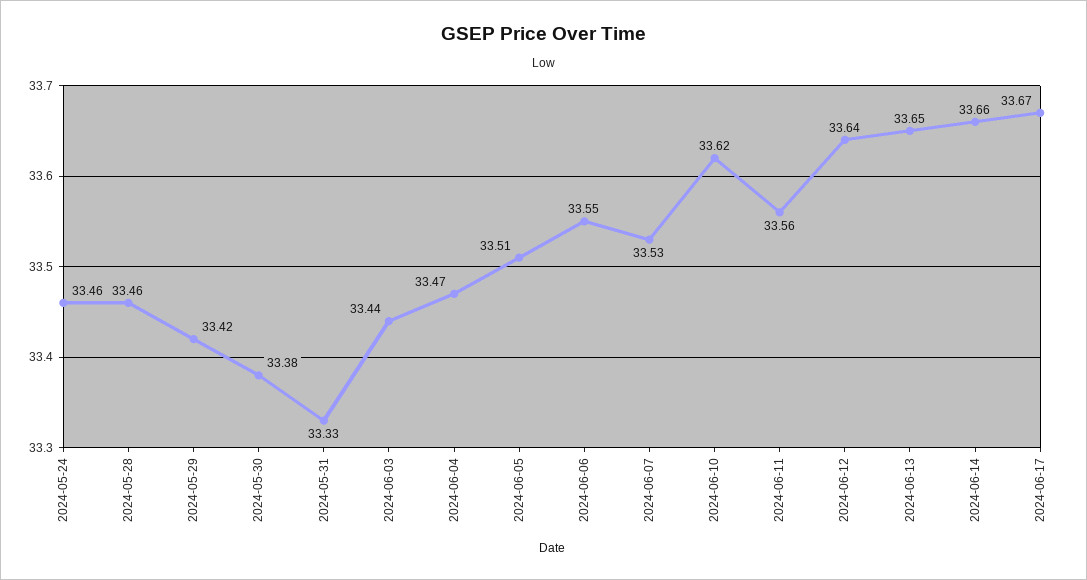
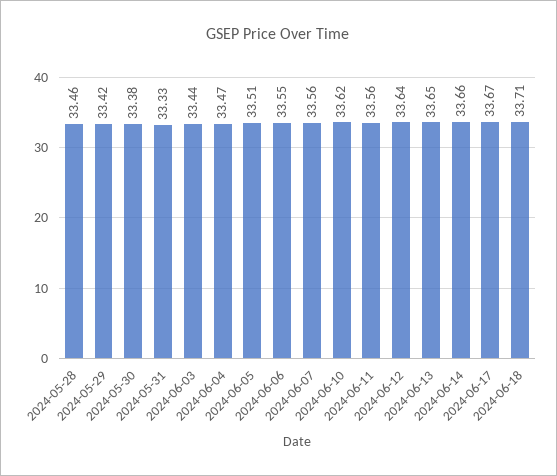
2024-05-24: 33.46 -> none
2024-06-07: 33.53 -> 33.56
2024-06-18: none -> 33.71

